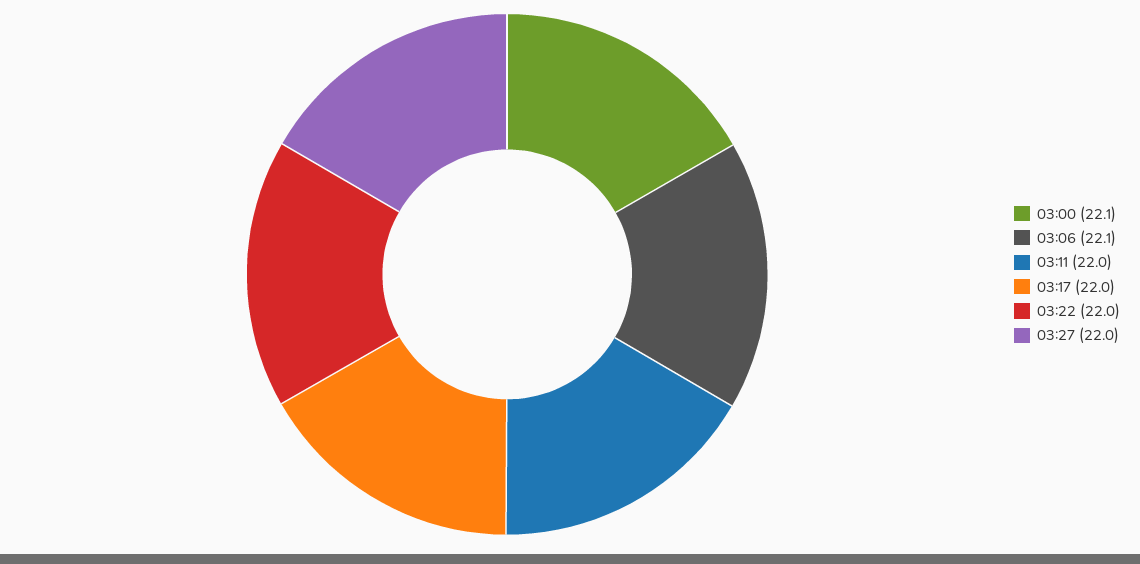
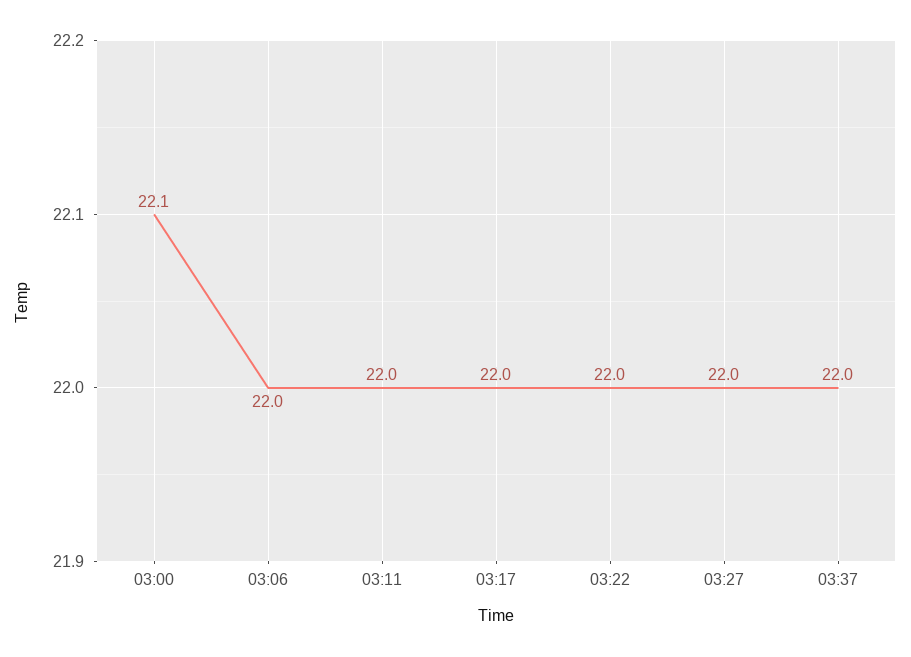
03:06: 22.1 -> 22
03:37: none -> 22

